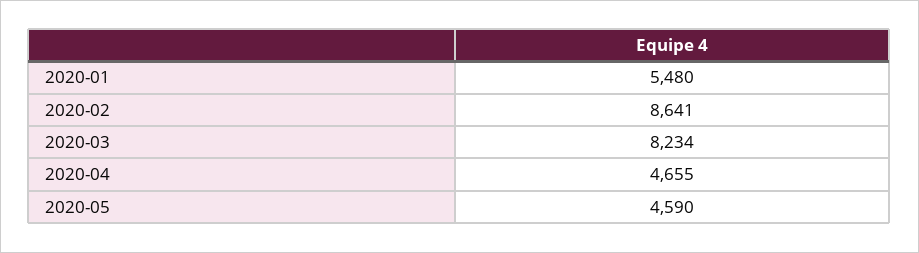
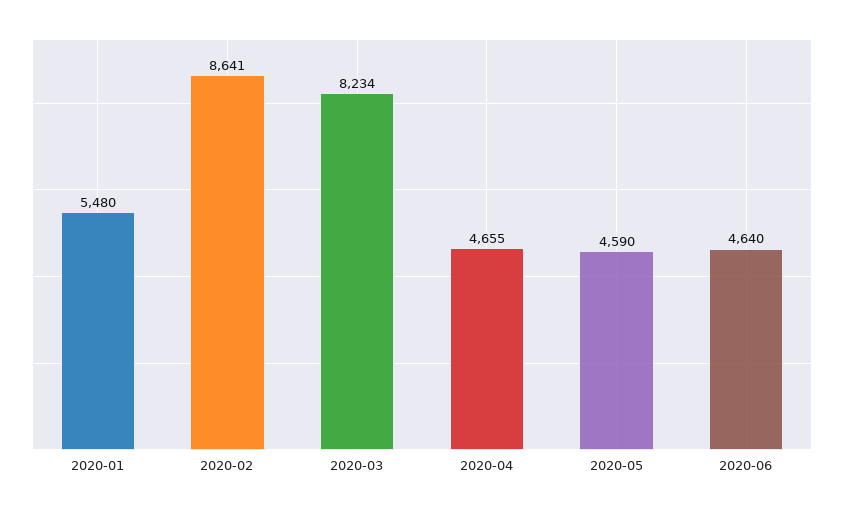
2020-06: none -> 4640

